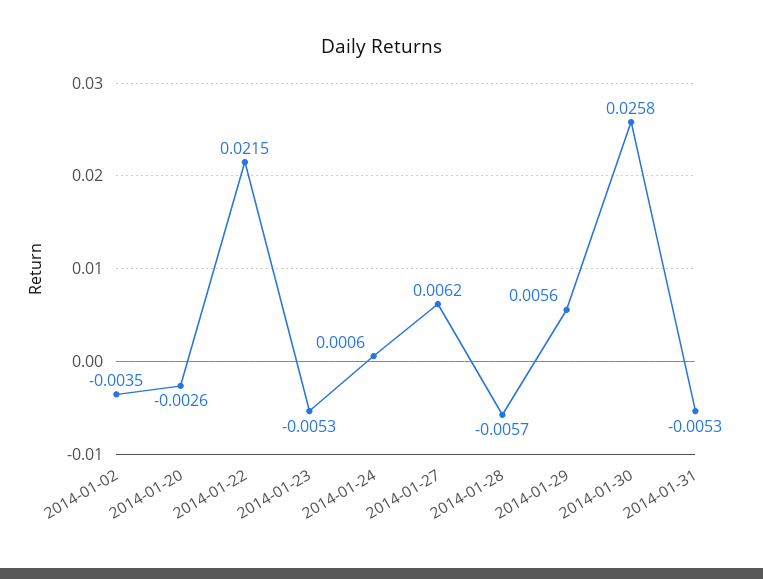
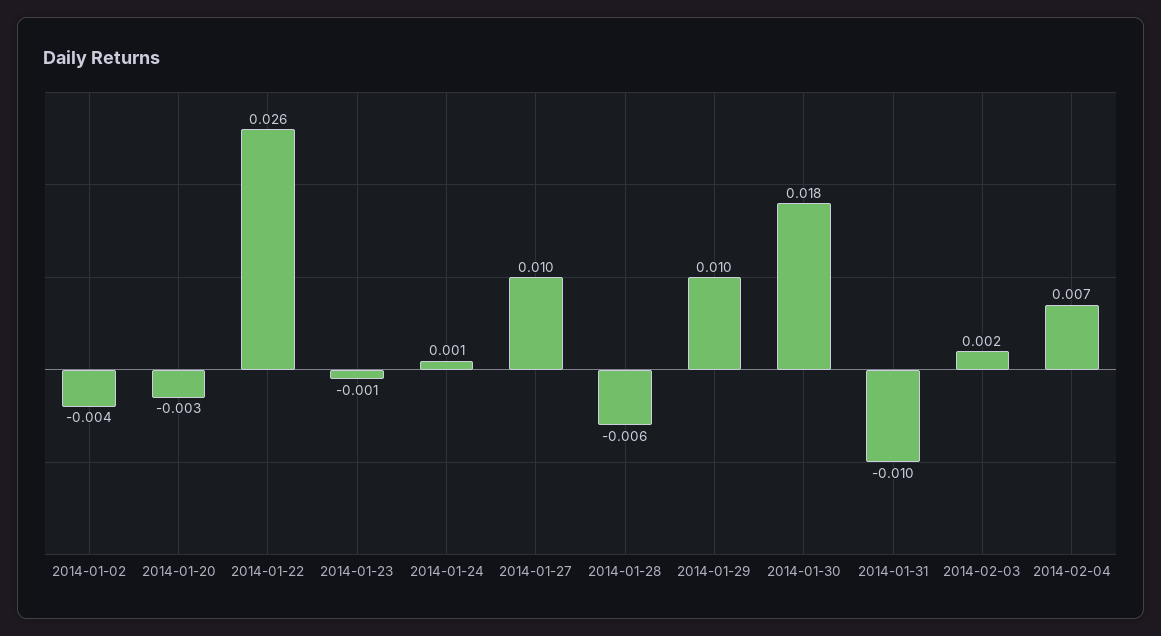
2014-01-22: 0.0215 -> 0.026
2014-01-23: -0.0053 -> -0.001
2014-01-27: 0.0062 -> 0.01
2014-01-29: 0.0056 -> 0.01
2014-01-30: 0.0258 -> 0.018
2014-01-31: -0.0053 -> -0.01
2014-02-03: none -> 0.002
2014-02-04: none -> 0.007

